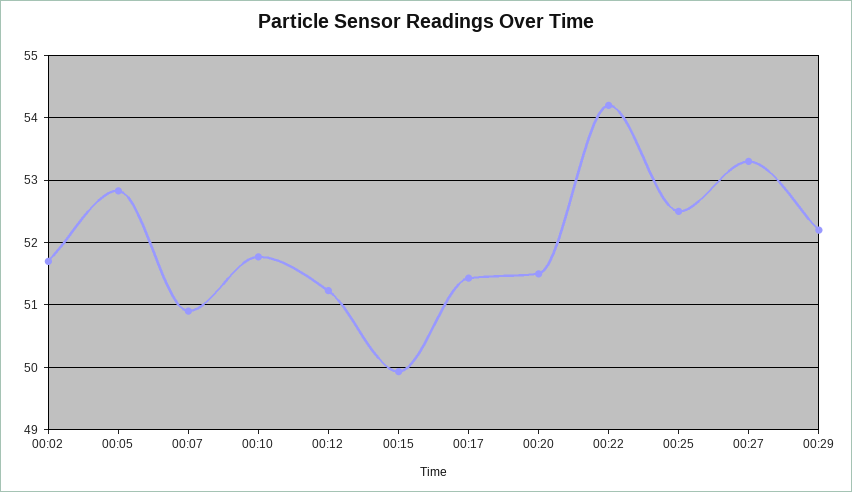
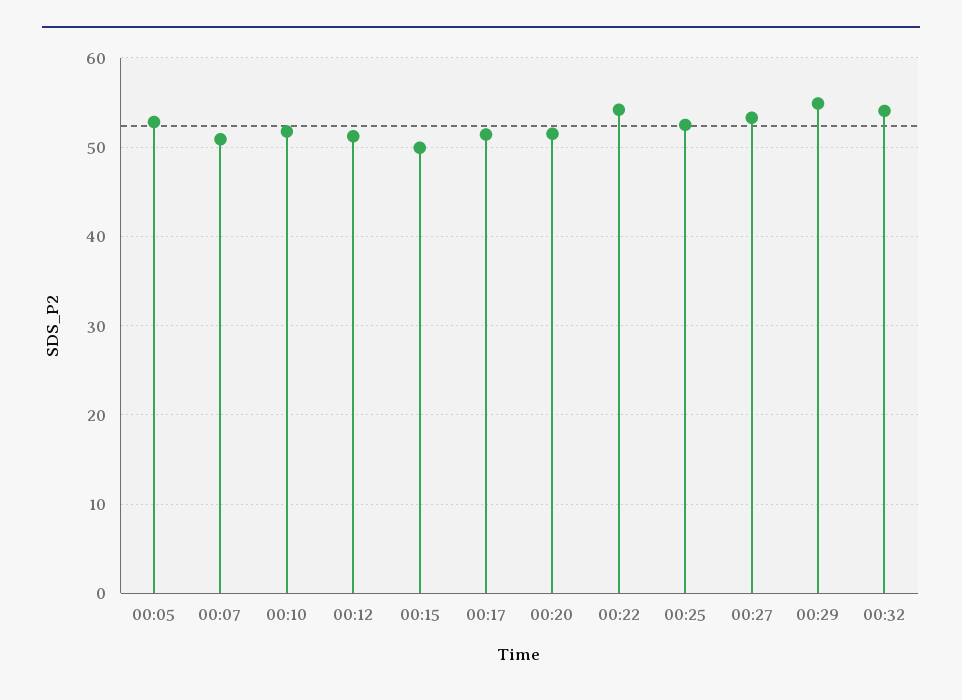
00:02: 51.7 -> none
00:29: 52.2 -> 55
00:32: none -> 54

